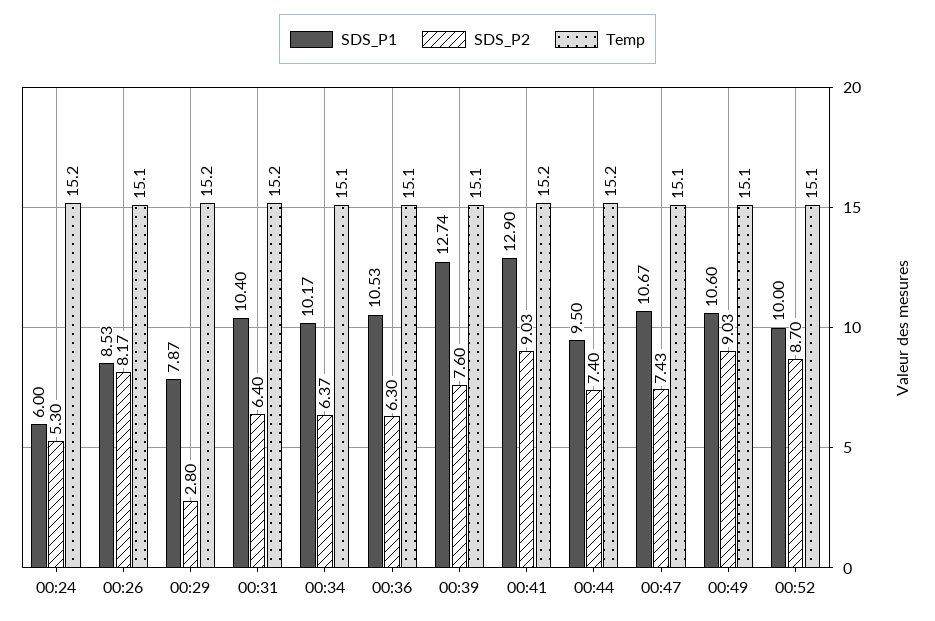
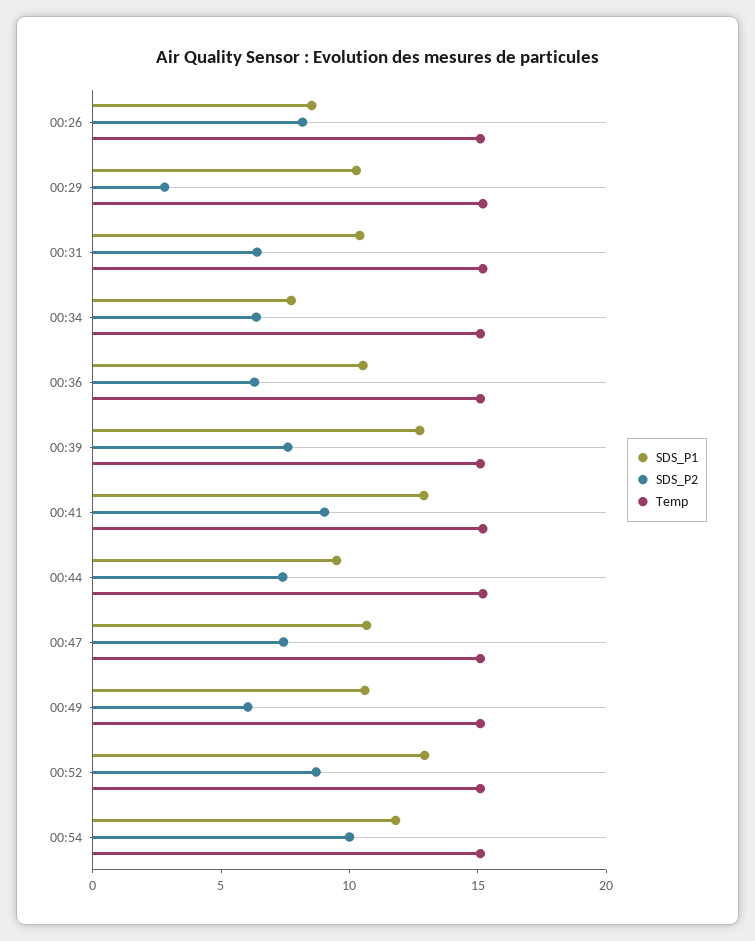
SDS_P1, 00:24: 6 -> none
SDS_P2, 00:24: 5.3 -> none
Temp, 00:24: 15.2 -> none
SDS_P1, 00:29: 7.87 -> 10
SDS_P1, 00:34: 10.17 -> 8
SDS_P2, 00:49: 9.03 -> 6
SDS_P1, 00:52: 10 -> 13
SDS_P1, 00:54: none -> 12
SDS_P2, 00:54: none -> 10
Temp, 00:54: none -> 15

